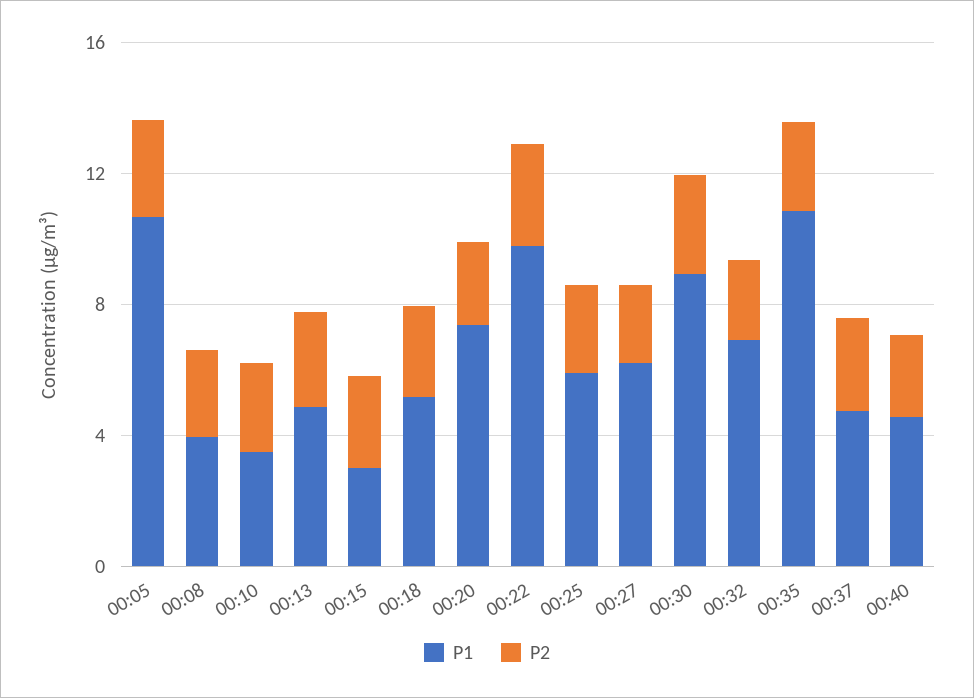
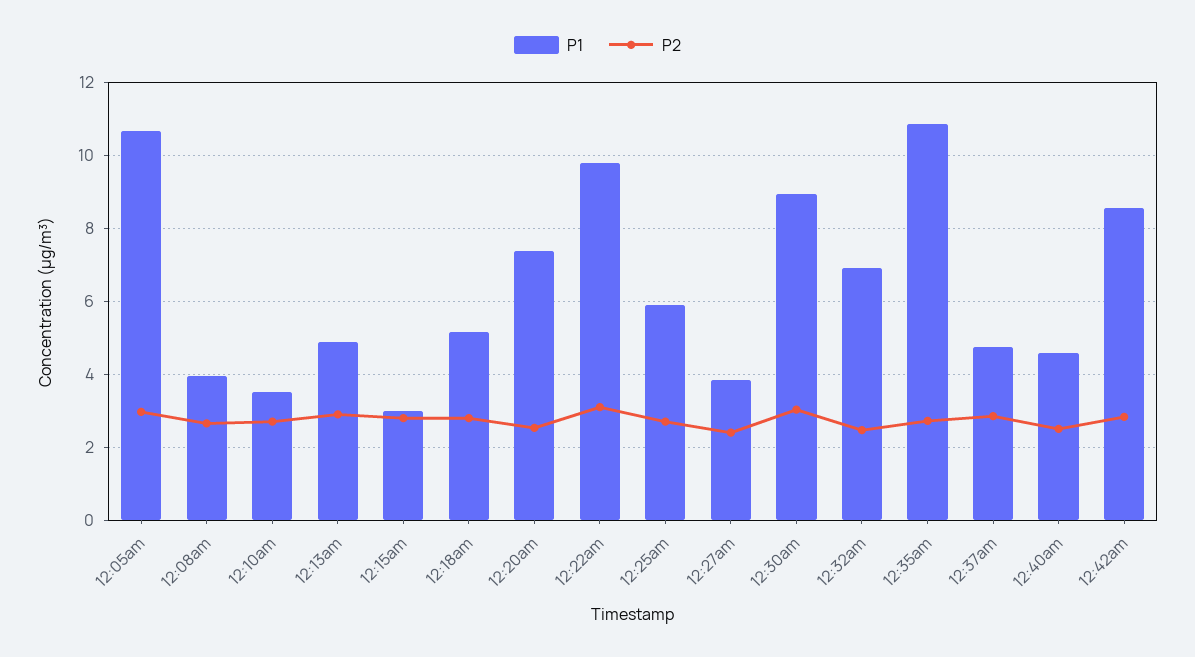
P1, 00:27: 6 -> 3.8
P1, 12:42am: none -> 8.6
P2, 12:42am: none -> 2.8

